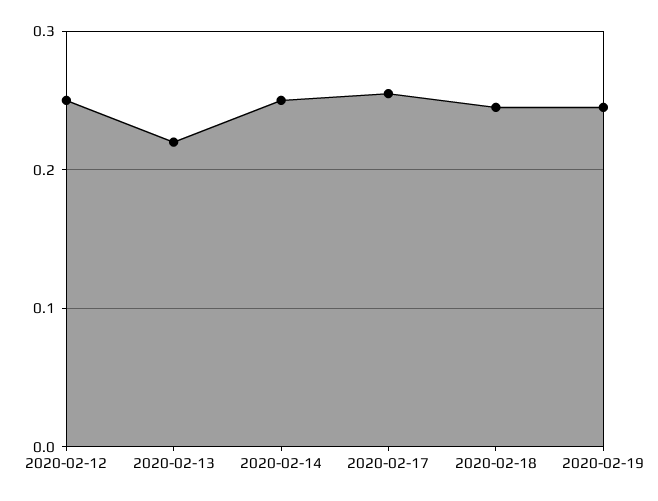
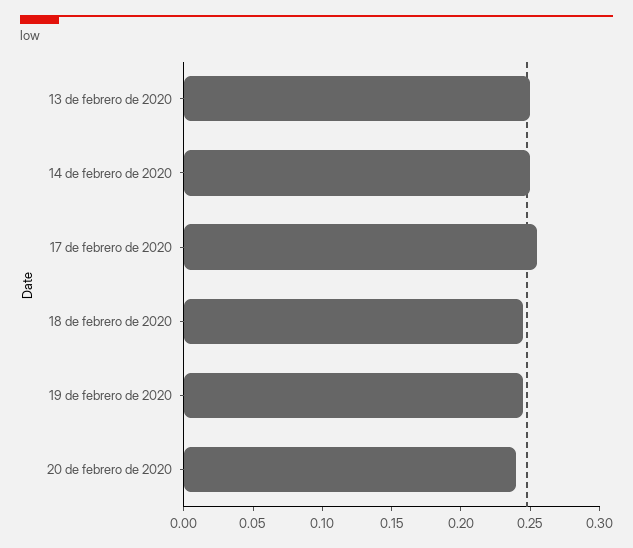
2020-02-12: 0.25 -> none
2020-02-13: 0.22 -> 0.25
20 de febrero de 2020: none -> 0.24

